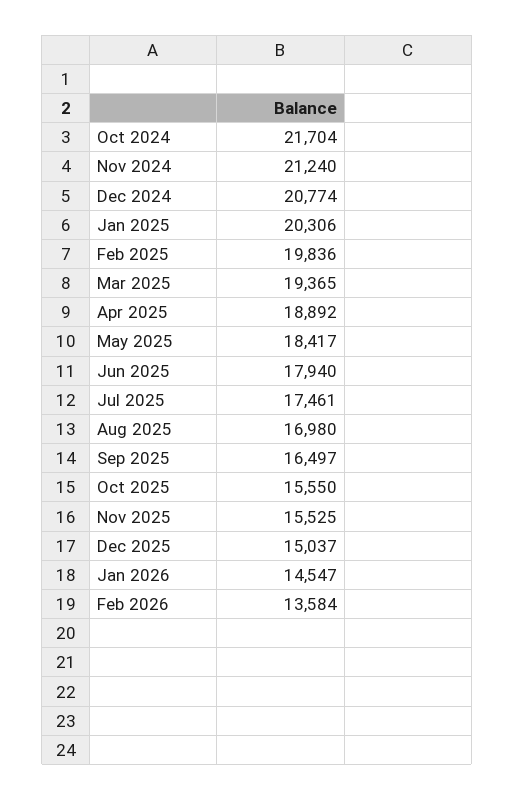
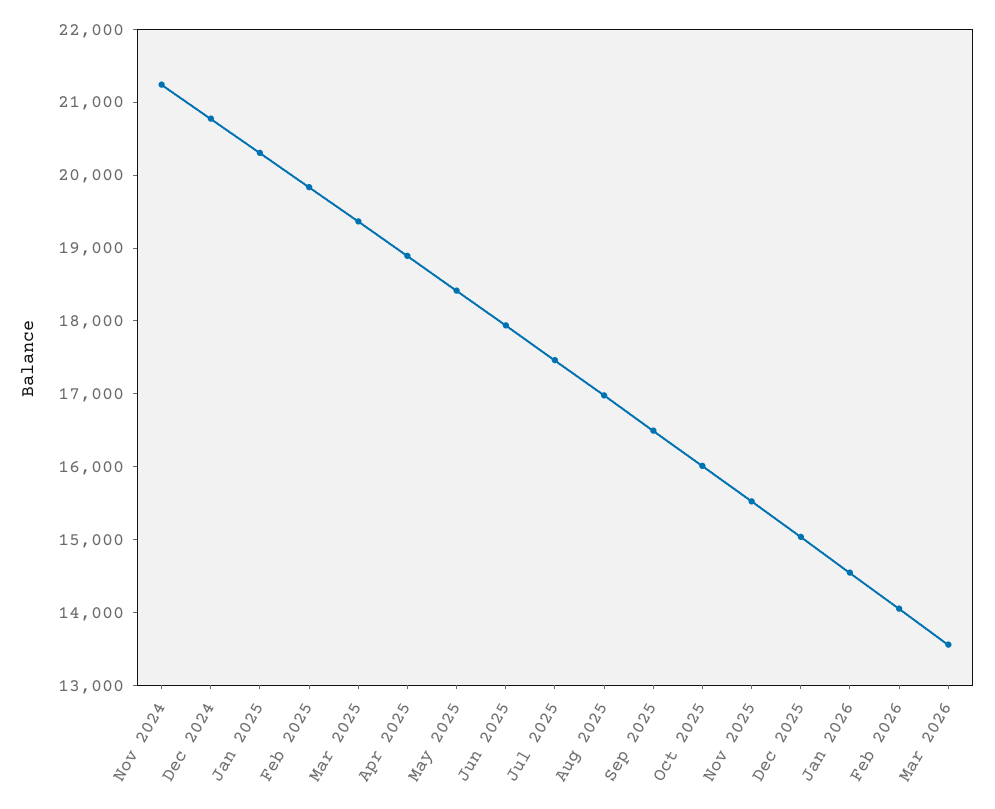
Oct 2024: 21704 -> none
Oct 2025: 15550 -> 16000
Feb 2026: 13584 -> 14000
Mar 2026: none -> 13600

